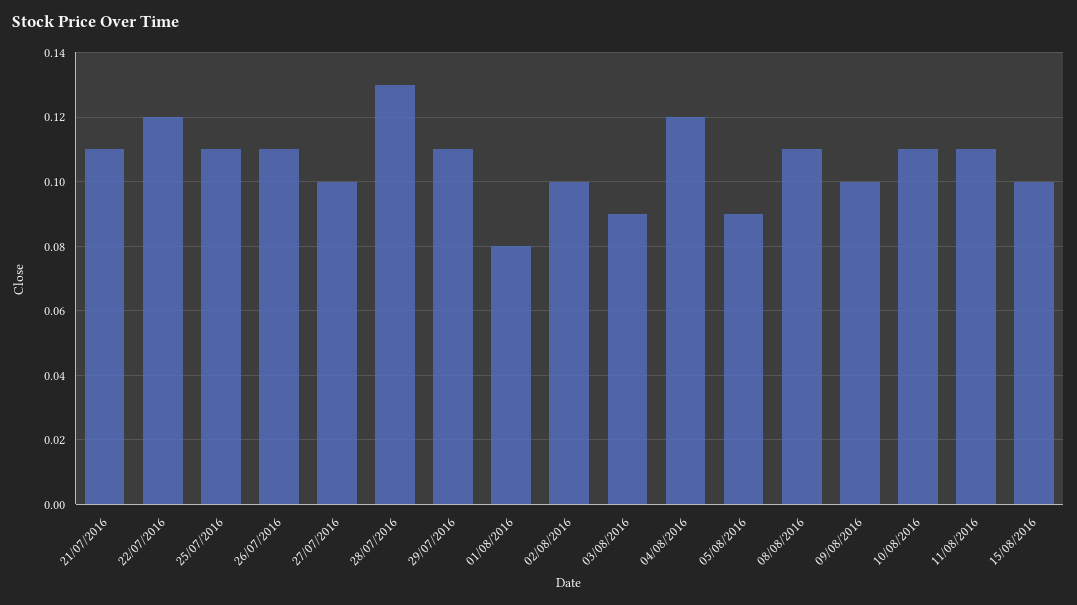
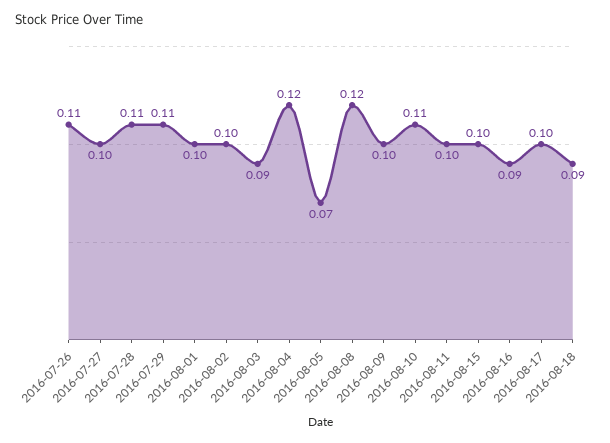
21/07/2016: 0.11 -> none
22/07/2016: 0.12 -> none
25/07/2016: 0.11 -> none
28/07/2016: 0.13 -> 0.11
01/08/2016: 0.08 -> 0.1
05/08/2016: 0.09 -> 0.07
08/08/2016: 0.11 -> 0.12
11/08/2016: 0.11 -> 0.1
2016-08-16: none -> 0.09
2016-08-17: none -> 0.1
2016-08-18: none -> 0.09

